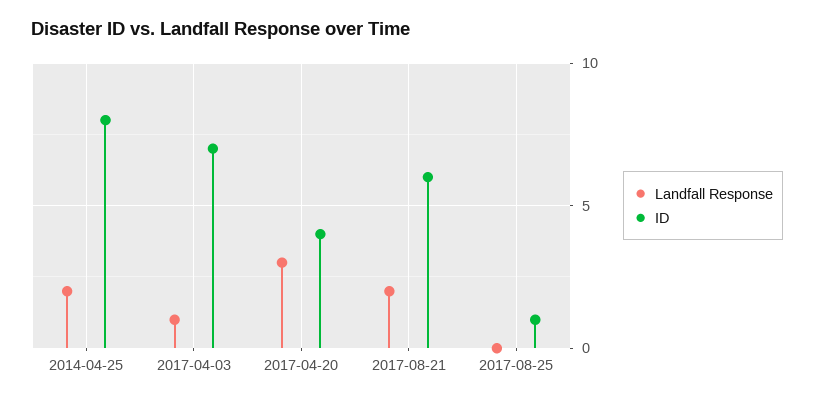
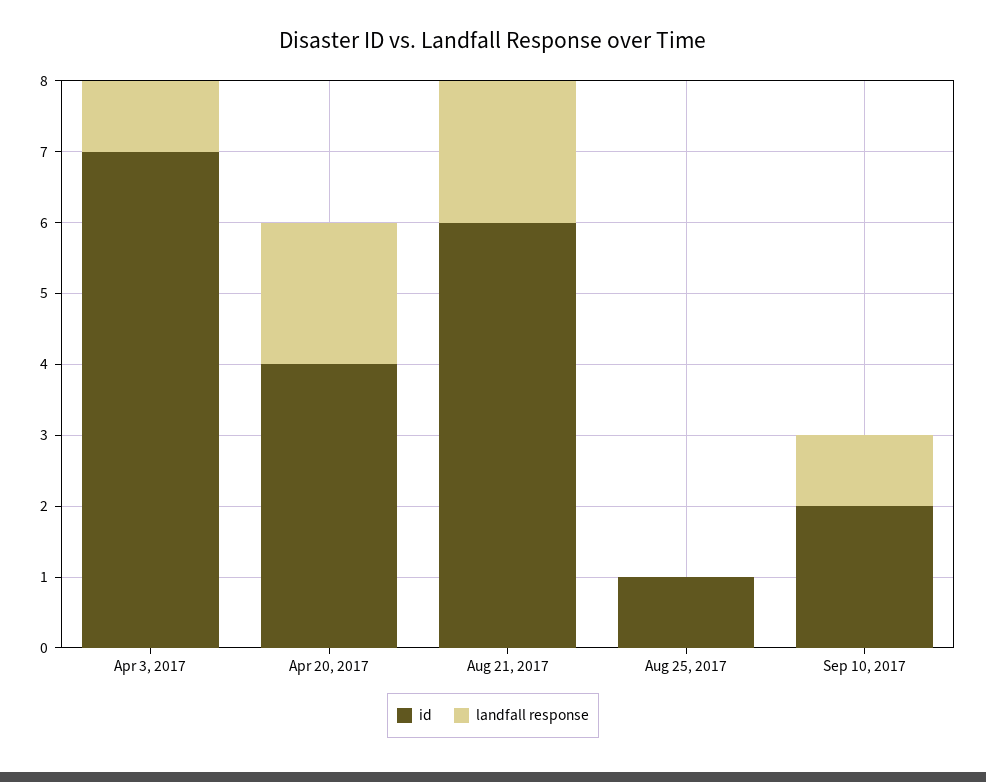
Landfall Response, 2014-04-25: 2 -> none
ID, 2014-04-25: 8 -> none
Landfall Response, 2017-04-20: 3 -> 2
ID, Sep 10, 2017: none -> 2
Landfall Response, Sep 10, 2017: none -> 1

